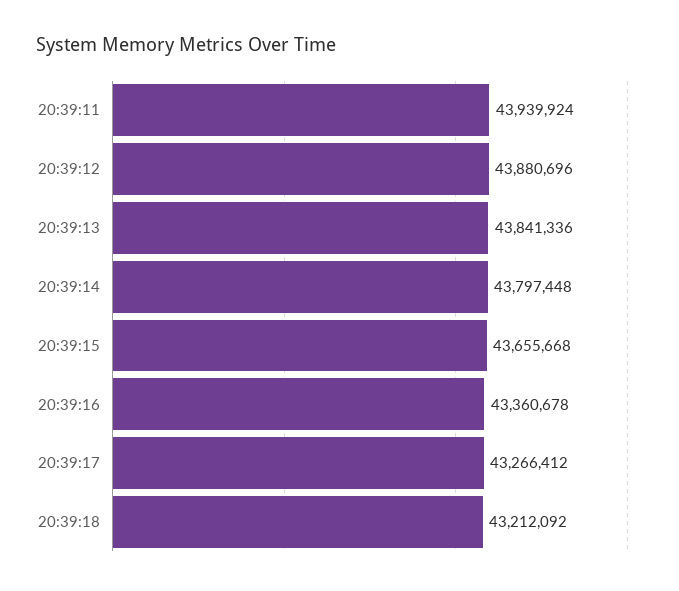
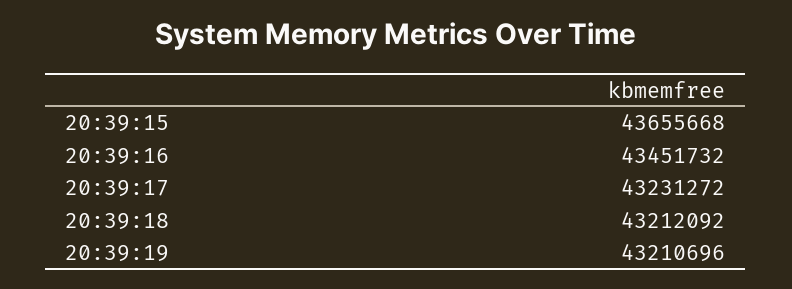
20:39:11: 43939924 -> none
20:39:12: 43880696 -> none
20:39:13: 43841336 -> none
20:39:14: 43797448 -> none
20:39:16: 43360678 -> 43451732
20:39:17: 43266412 -> 43231272
20:39:19: none -> 43210696

